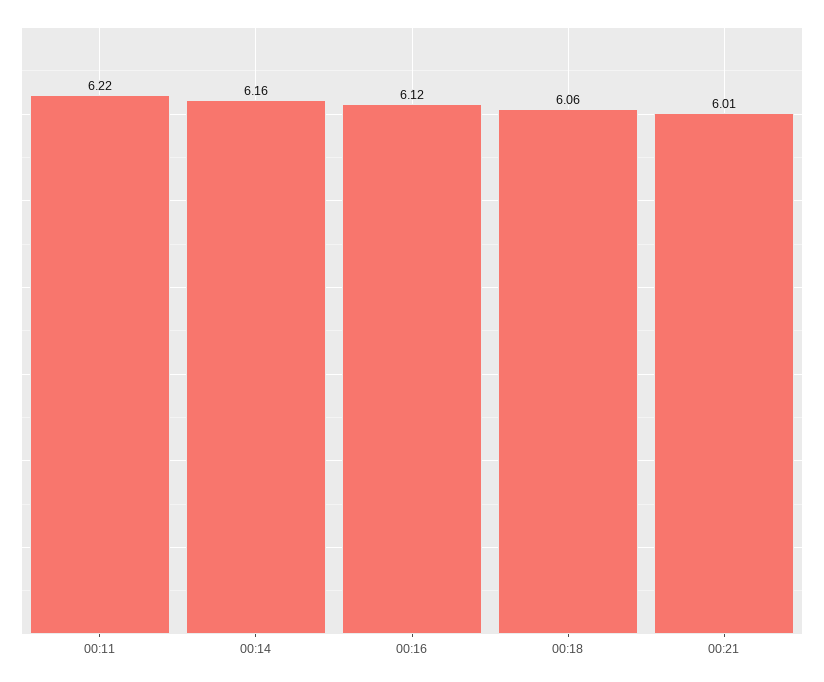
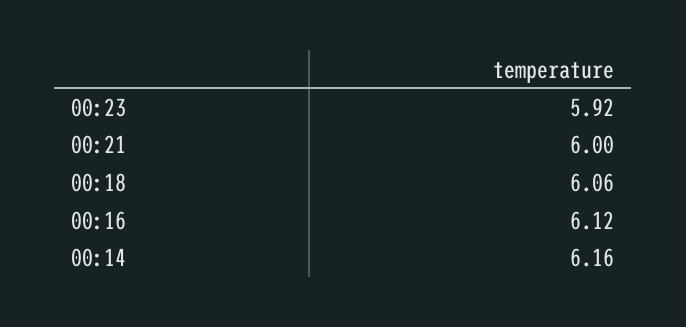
00:11: 6.22 -> none
00:21: 6.01 -> 6
00:23: none -> 5.92

